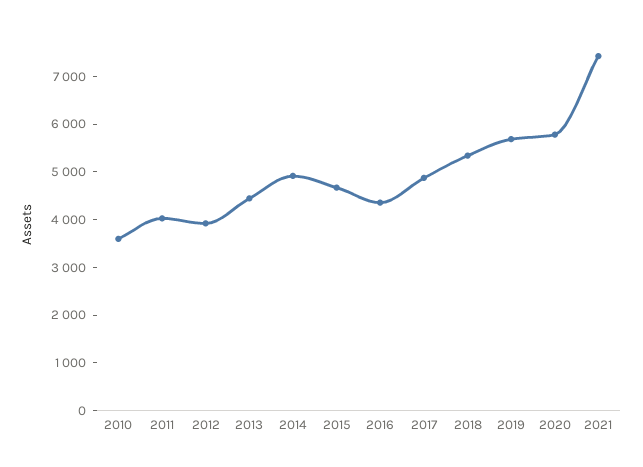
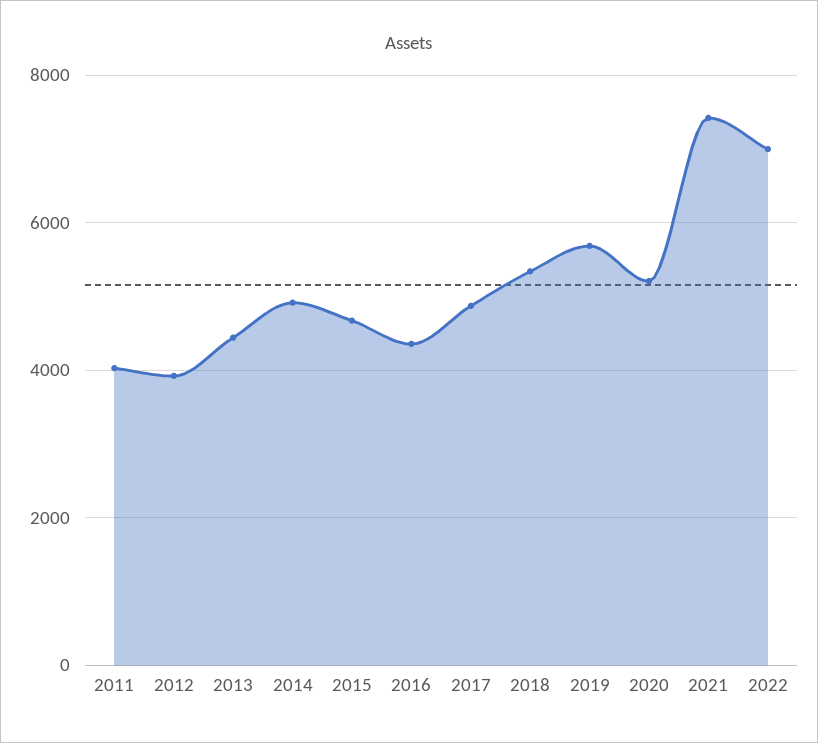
2010: 3600 -> none
2020: 5800 -> 5200
2022: none -> 7000

